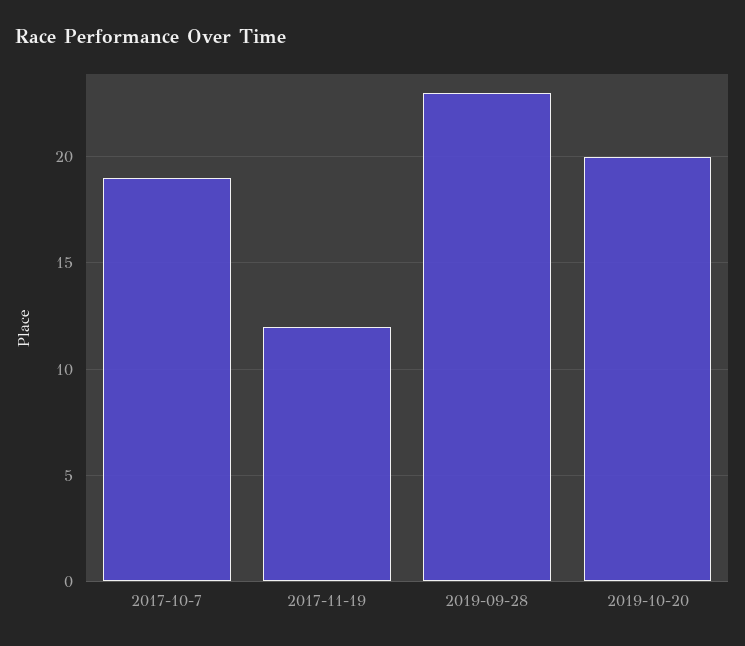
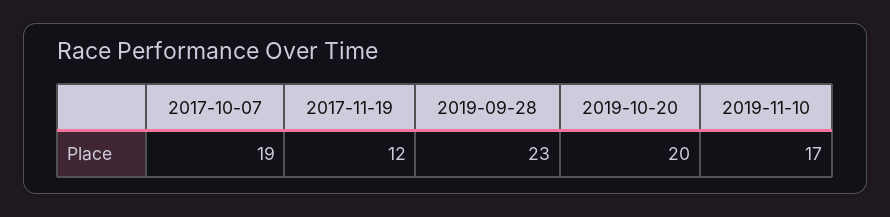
2019-11-10: none -> 17

